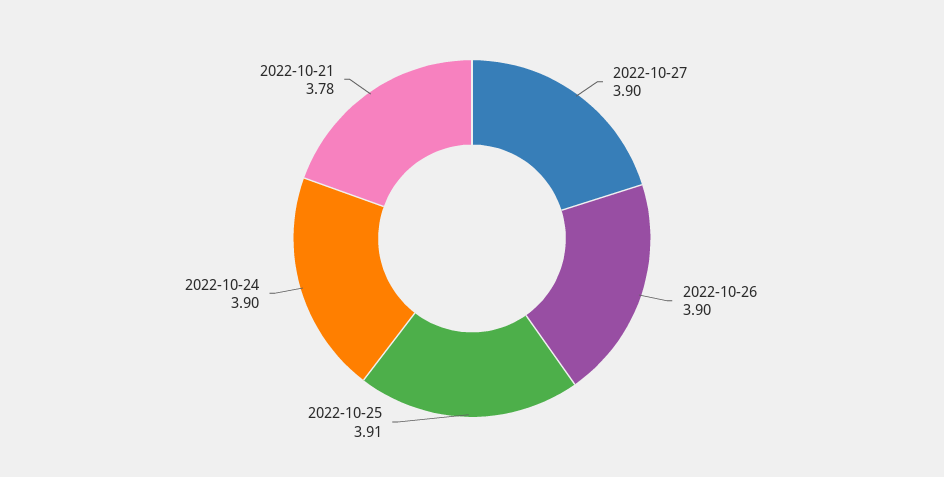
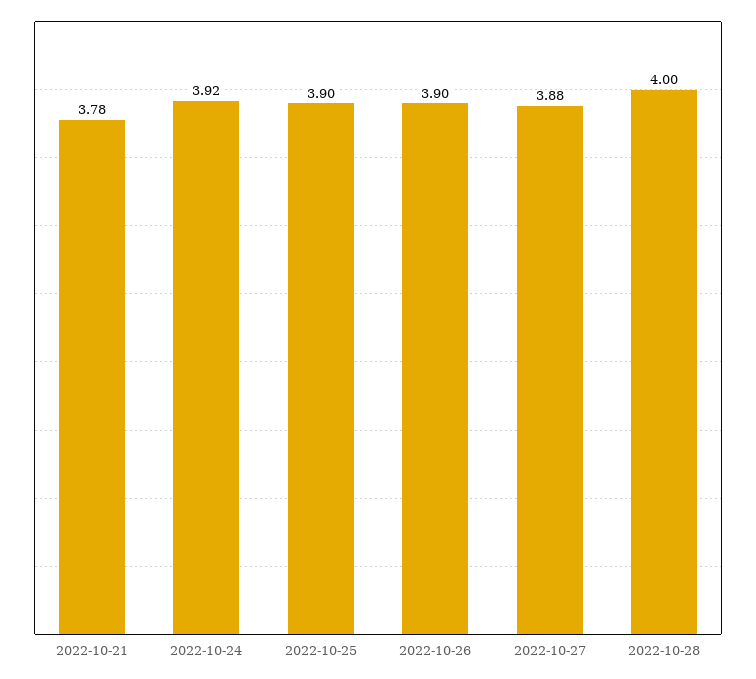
2022-10-27: 3.9 -> 3.88
2022-10-25: 3.91 -> 3.9
2022-10-24: 3.9 -> 3.92
2022-10-28: none -> 4

